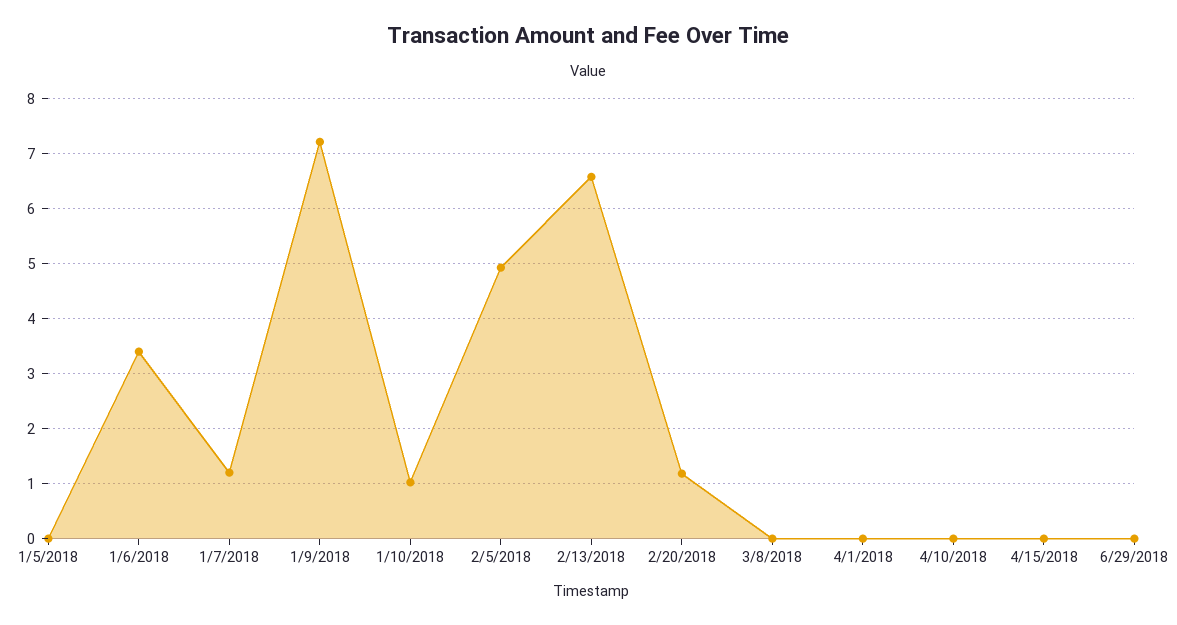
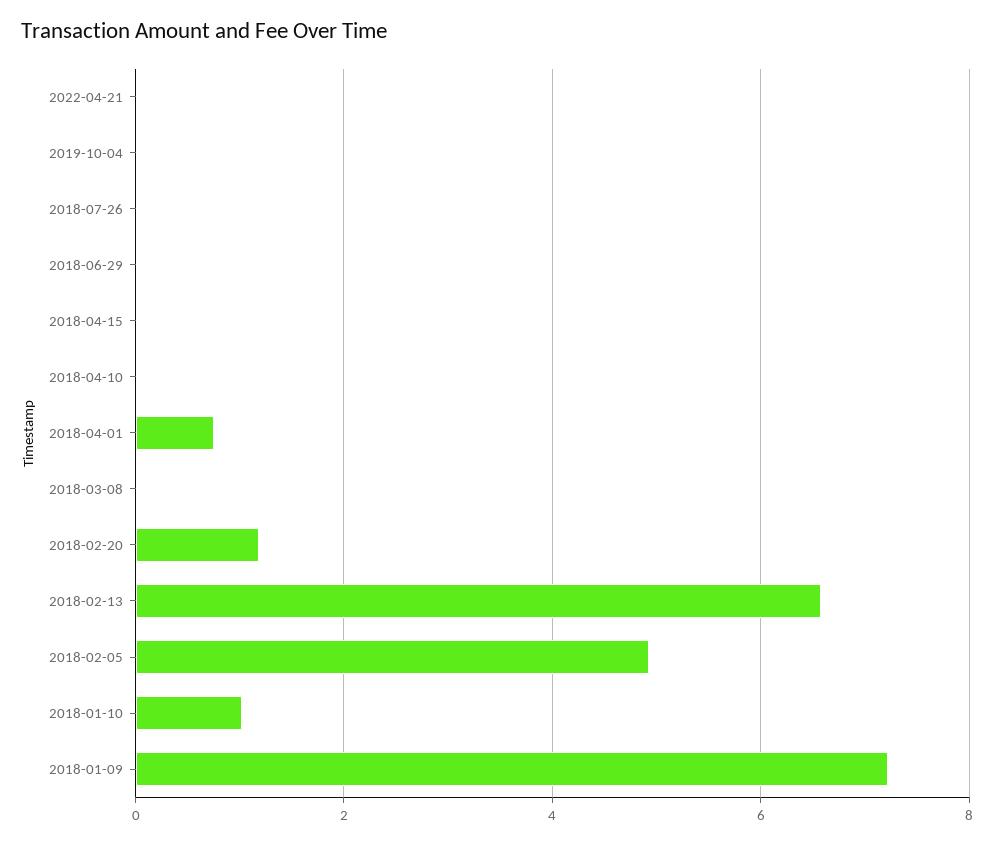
1/5/2018: 0 -> none
1/6/2018: 3.4 -> none
1/7/2018: 1.2 -> none
4/1/2018: 0 -> 0.8
2022-04-21: none -> 0
2019-10-04: none -> 0
2018-07-26: none -> 0

